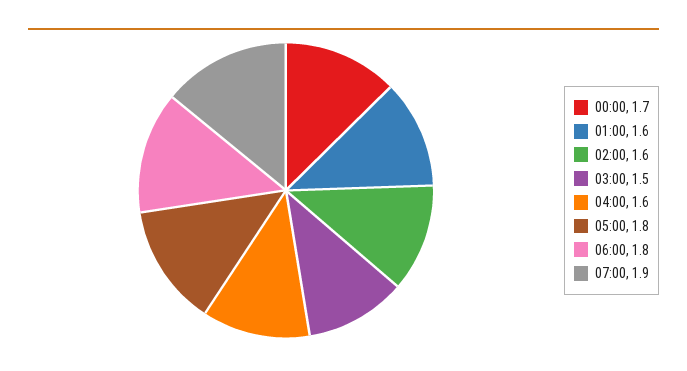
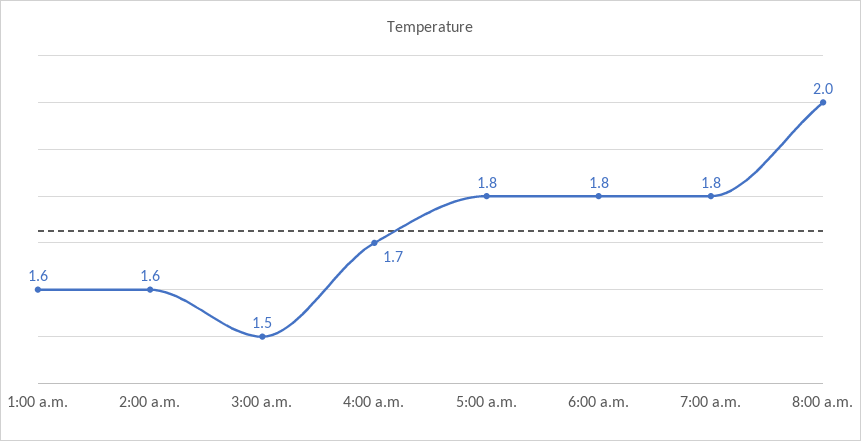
00:00: 1.7 -> none
04:00: 1.6 -> 1.7
07:00: 1.9 -> 1.8
8:00 a.m.: none -> 2

